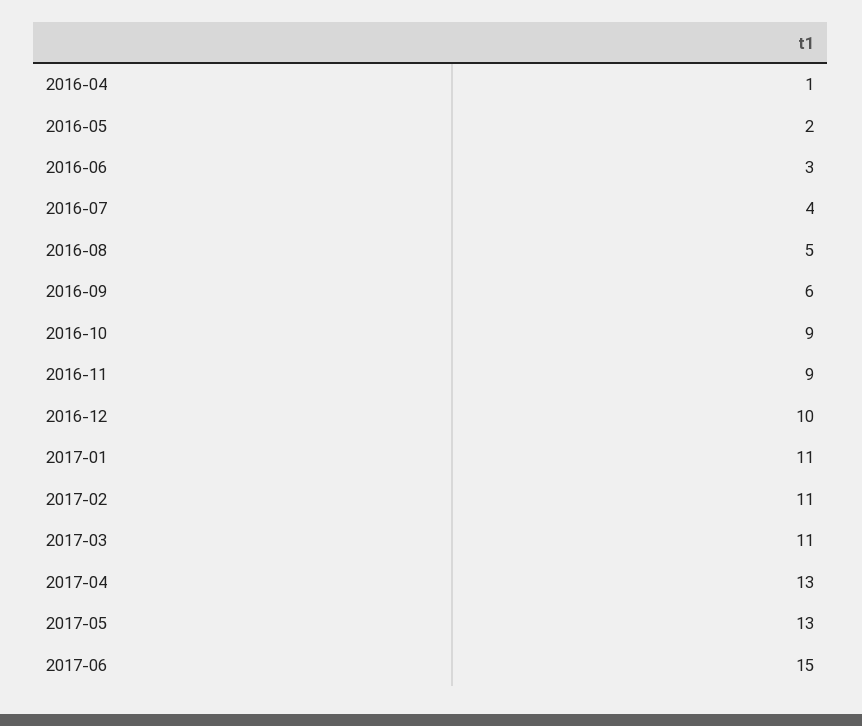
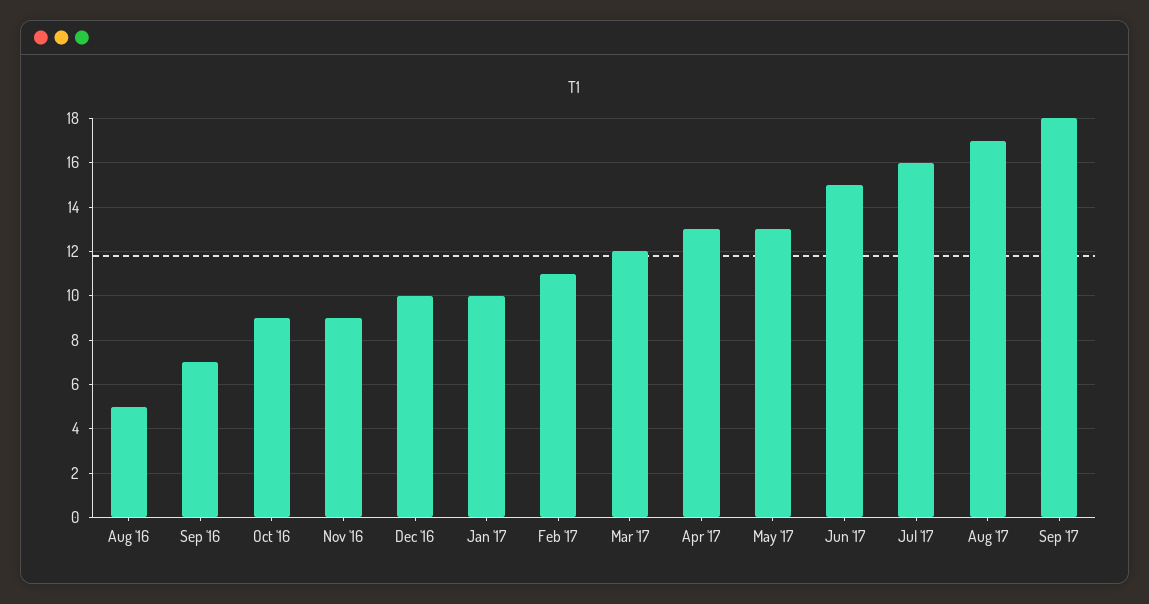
2016-04: 1 -> none
2016-05: 2 -> none
2016-06: 3 -> none
2016-07: 4 -> none
2016-09: 6 -> 7
2017-01: 11 -> 10
2017-03: 11 -> 12
Jul '17: none -> 16
Aug '17: none -> 17
Sep '17: none -> 18

